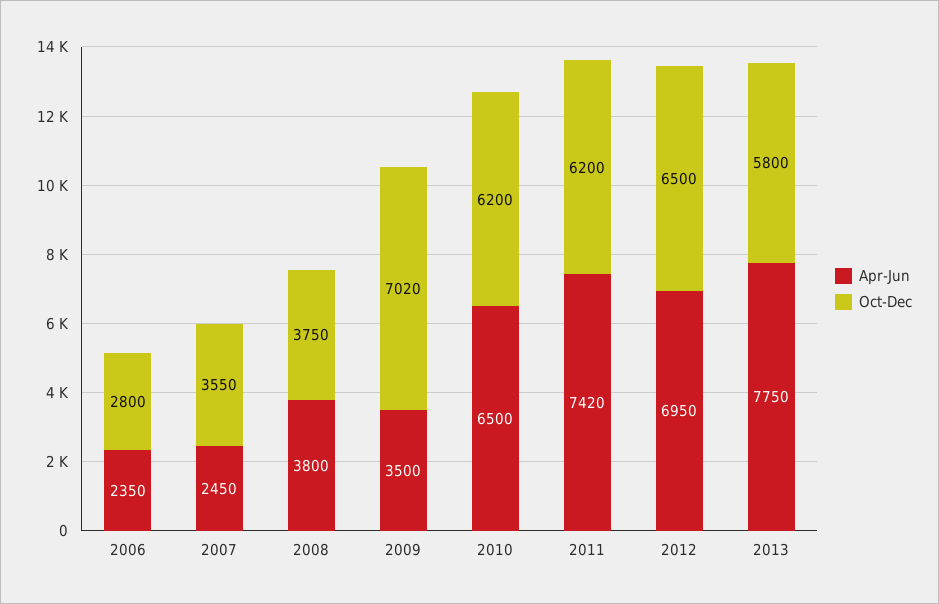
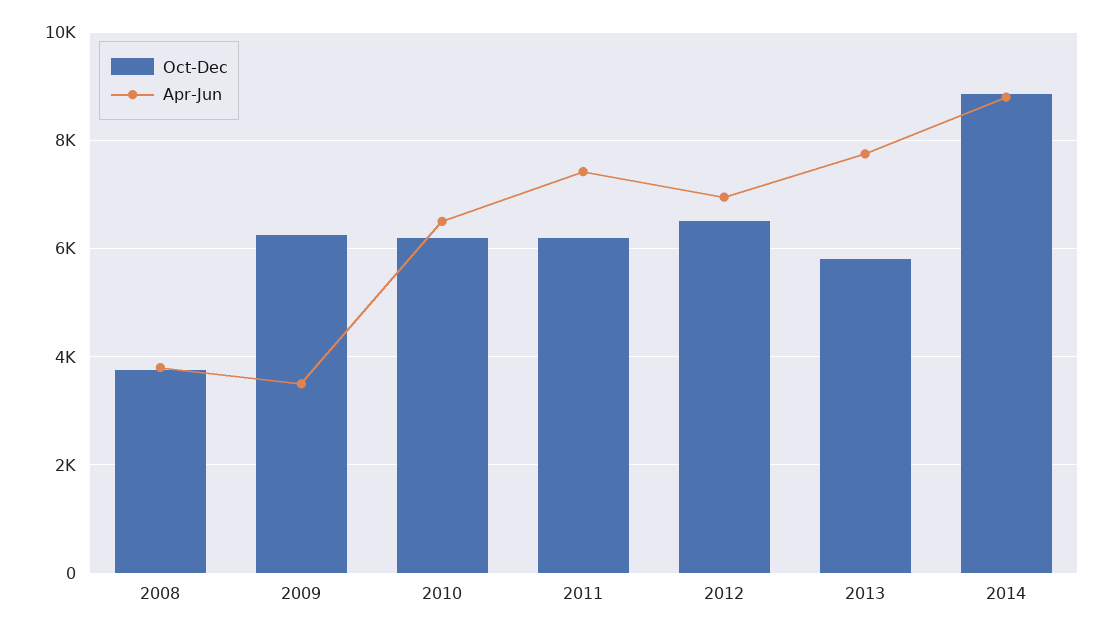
Apr-Jun, 2006: 2350 -> none
Oct-Dec, 2006: 2800 -> none
Apr-Jun, 2007: 2450 -> none
Oct-Dec, 2007: 3550 -> none
Oct-Dec, 2009: 7020 -> 6200
Oct-Dec, 2014: none -> 8800
Apr-Jun, 2014: none -> 8800

